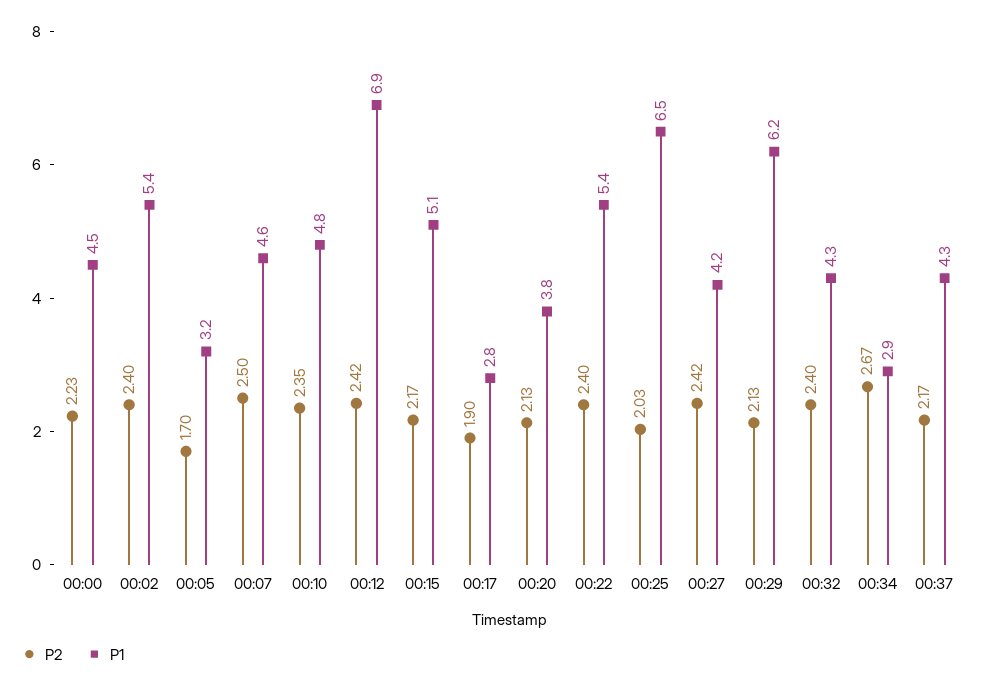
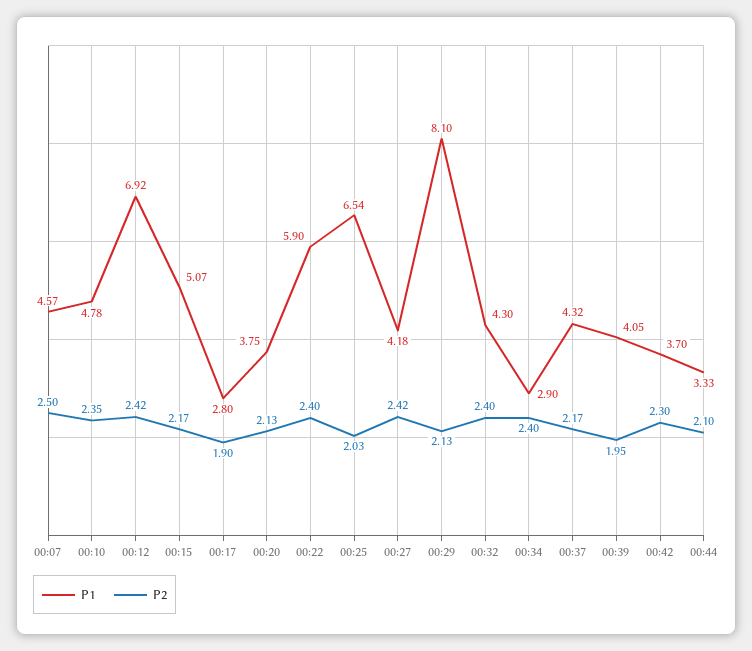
P2, 00:00: 2.23 -> none
P1, 00:00: 4.5 -> none
P2, 00:02: 2.4 -> none
P1, 00:02: 5.4 -> none
P2, 00:05: 1.7 -> none
P1, 00:05: 3.2 -> none
P1, 00:22: 5.4 -> 5.9
P1, 00:29: 6.2 -> 8.1
P2, 00:34: 2.67 -> 2.4
P1, 00:39: none -> 4.05
P2, 00:39: none -> 1.95
P1, 00:42: none -> 3.7
P2, 00:42: none -> 2.3
P1, 00:44: none -> 3.33
P2, 00:44: none -> 2.1

